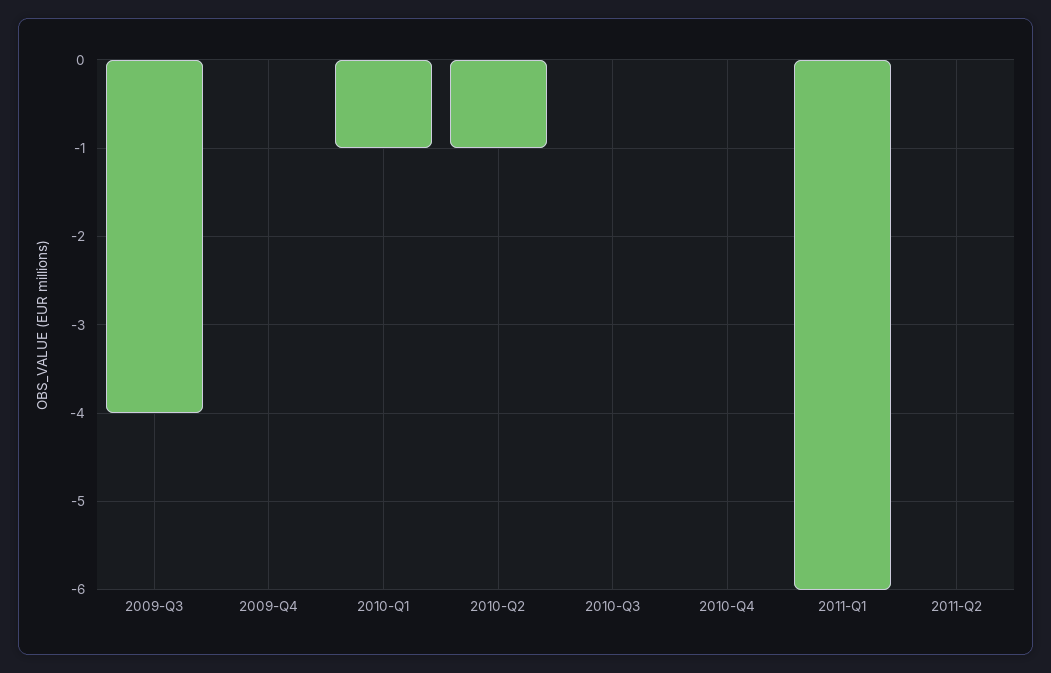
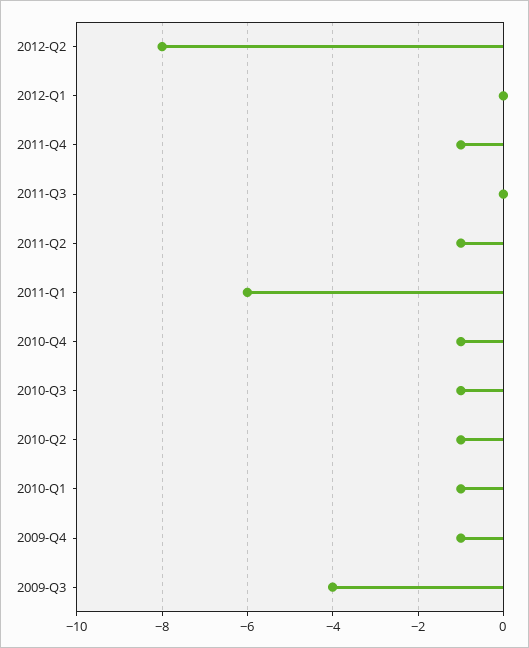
2009-Q4: 0 -> -1
2010-Q3: 0 -> -1
2010-Q4: 0 -> -1
2011-Q2: 0 -> -1
2012-Q2: none -> -8
2012-Q1: none -> 0
2011-Q4: none -> -1
2011-Q3: none -> 0

